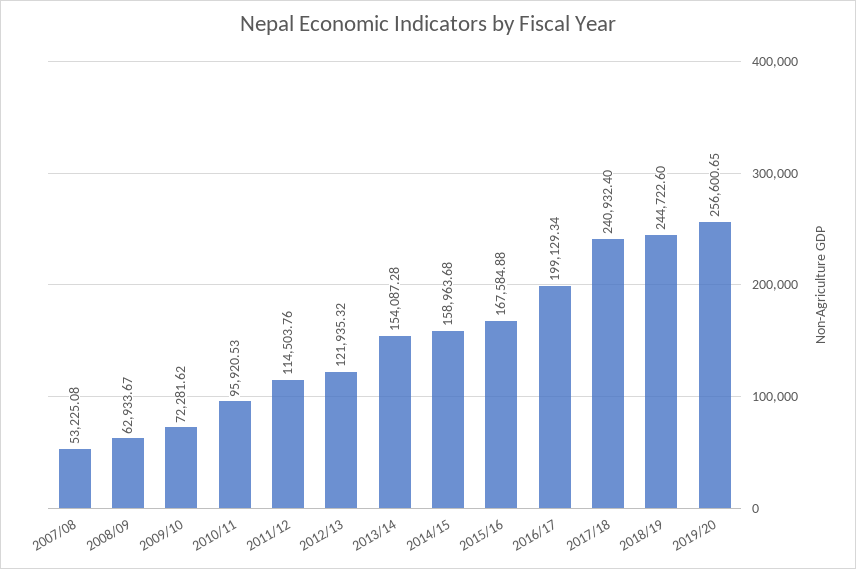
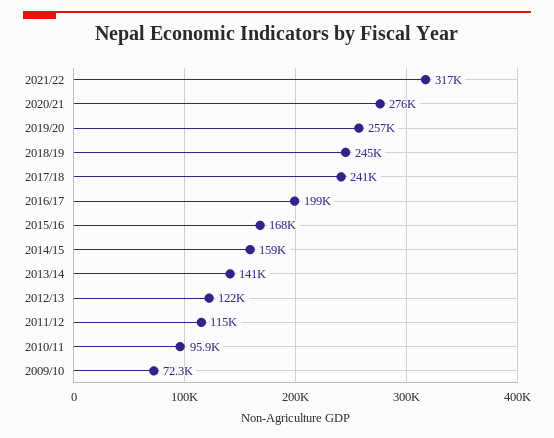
2007/08: 53225.08 -> none
2008/09: 62933.67 -> none
2013/14: 154087.28 -> 141000
2021/22: none -> 317000
2020/21: none -> 276000

